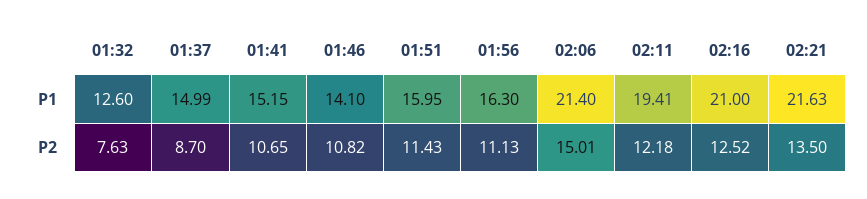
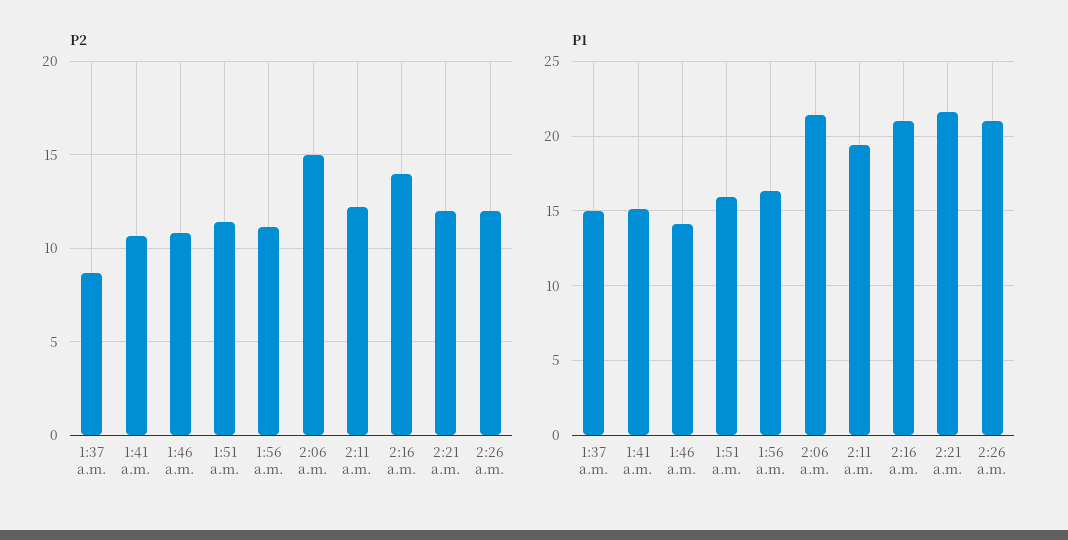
P1, 01:32: 12.6 -> none
P2, 01:32: 7.63 -> none
P2, 02:16: 12.52 -> 14
P2, 02:21: 13.5 -> 12
P2, 2:26 a.m.: none -> 12
P1, 2:26 a.m.: none -> 21

